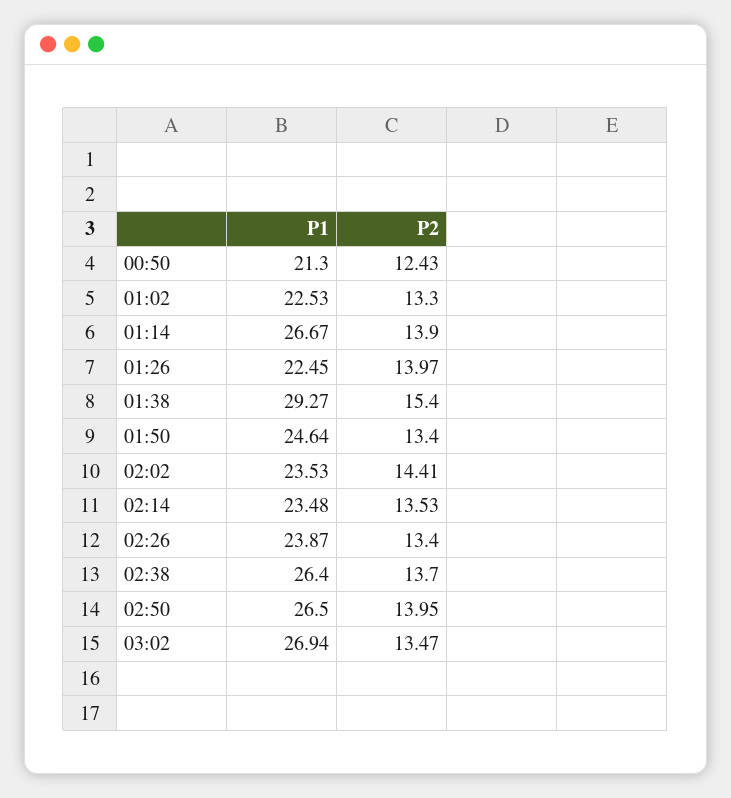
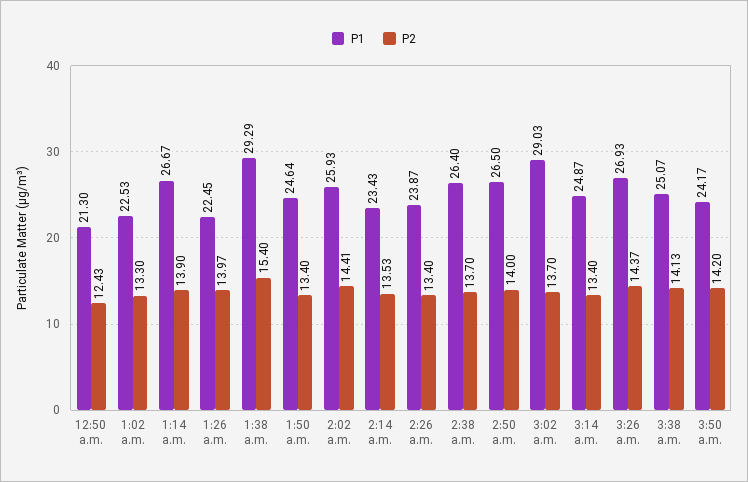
P1, 01:38: 29.27 -> 29.29
P1, 02:02: 23.53 -> 25.93
P1, 02:14: 23.48 -> 23.43
P2, 02:50: 13.95 -> 14
P1, 03:02: 26.94 -> 29.03
P2, 03:02: 13.47 -> 13.7
P1, 3:14 a.m.: none -> 24.87
P2, 3:14 a.m.: none -> 13.4
P1, 3:26 a.m.: none -> 26.93
P2, 3:26 a.m.: none -> 14.37
P1, 3:38 a.m.: none -> 25.07
P2, 3:38 a.m.: none -> 14.13
P1, 3:50 a.m.: none -> 24.17
P2, 3:50 a.m.: none -> 14.2

